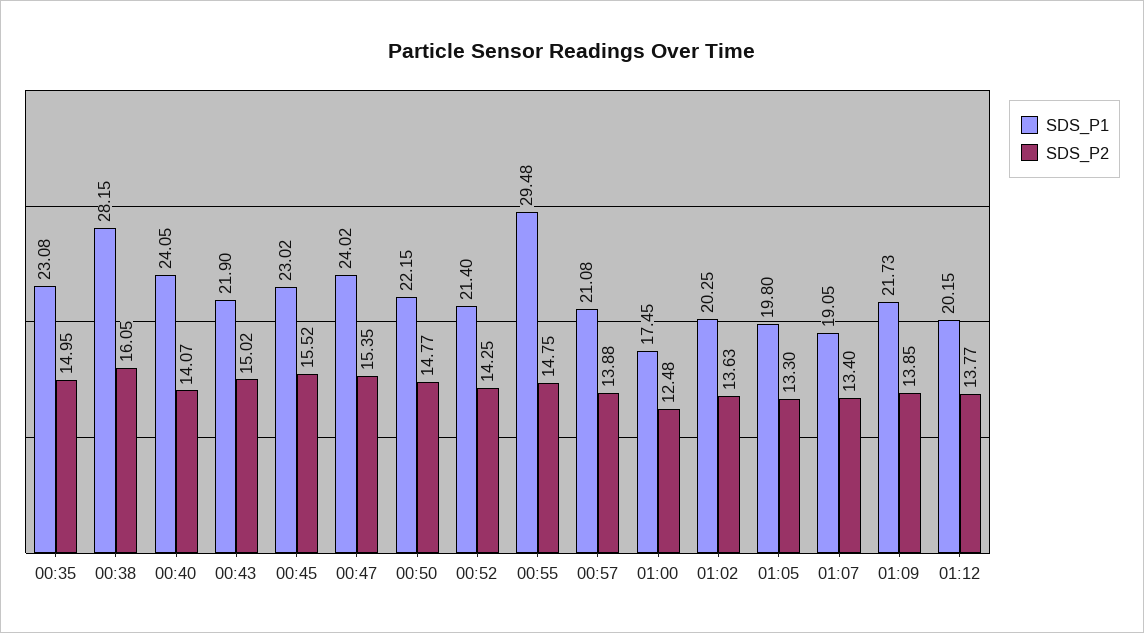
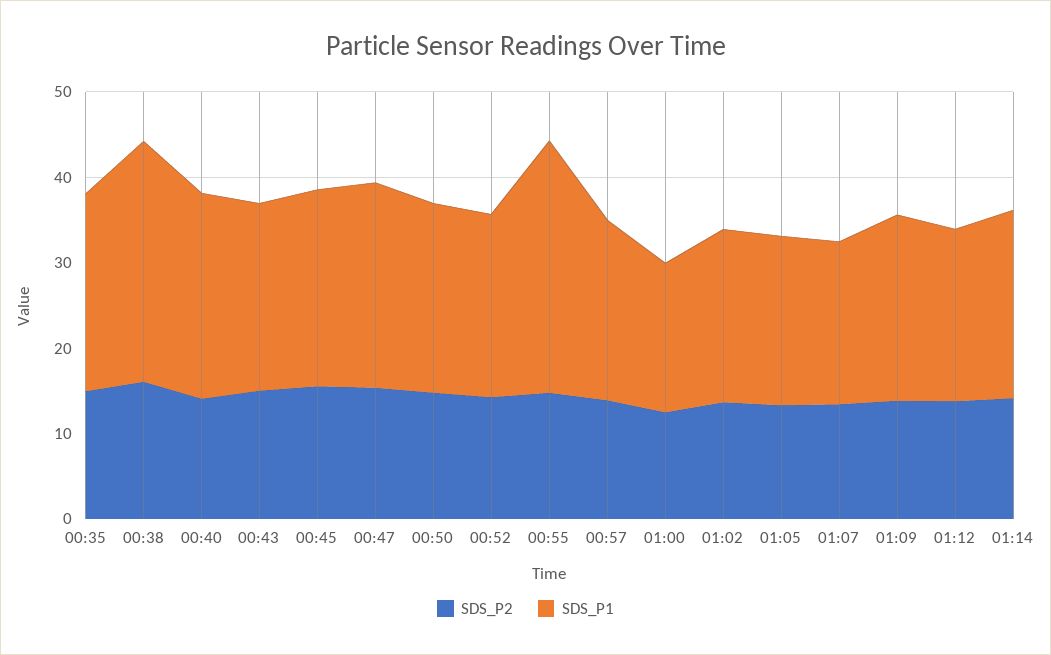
SDS_P2, 01:14: none -> 14
SDS_P1, 01:14: none -> 22

